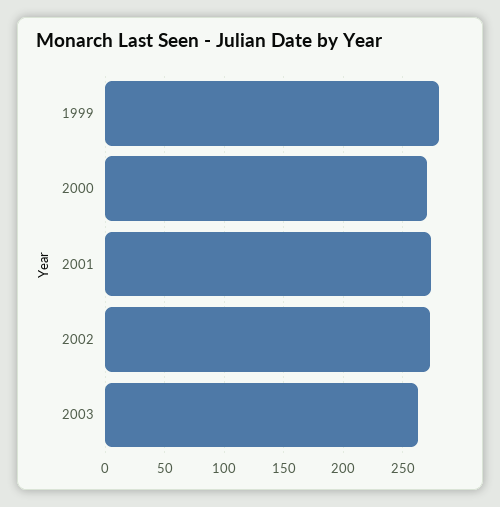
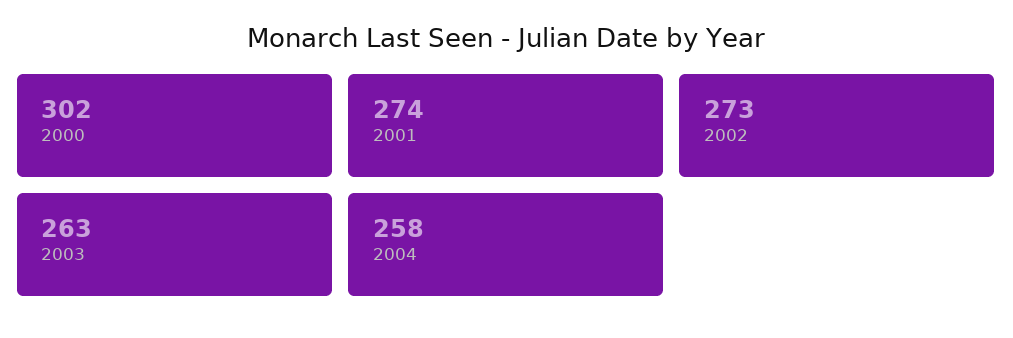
1999: 280 -> none
2000: 270 -> 302
2004: none -> 258

